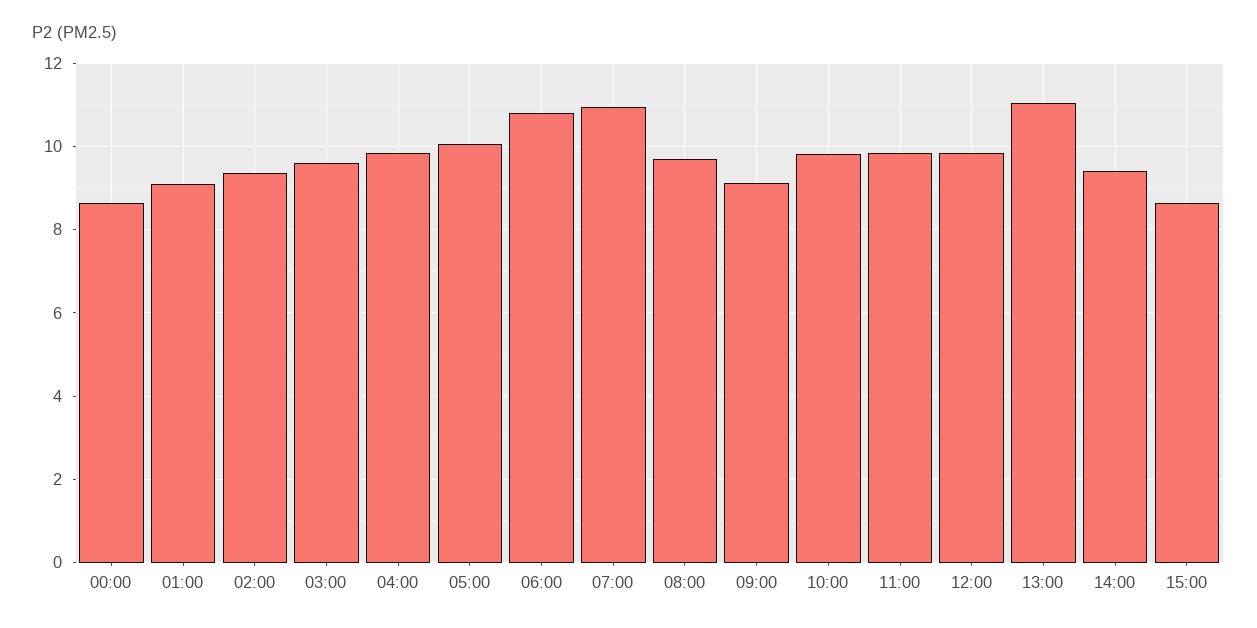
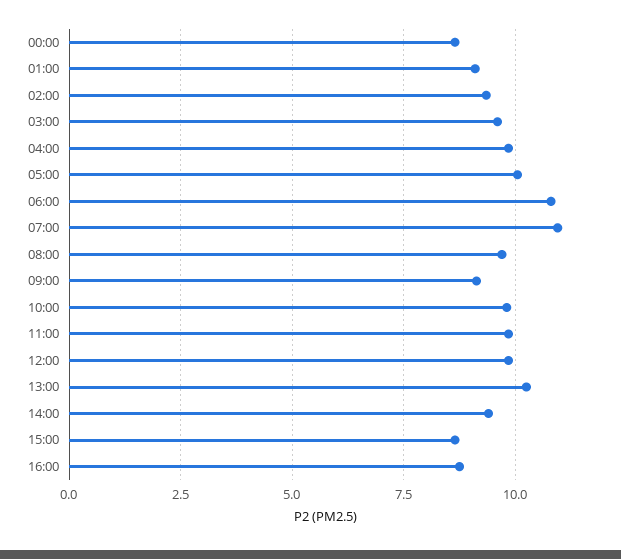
13:00: 11 -> 10.25
16:00: none -> 8.75

